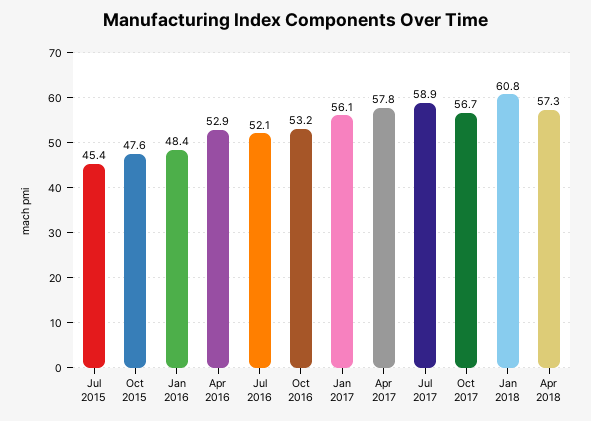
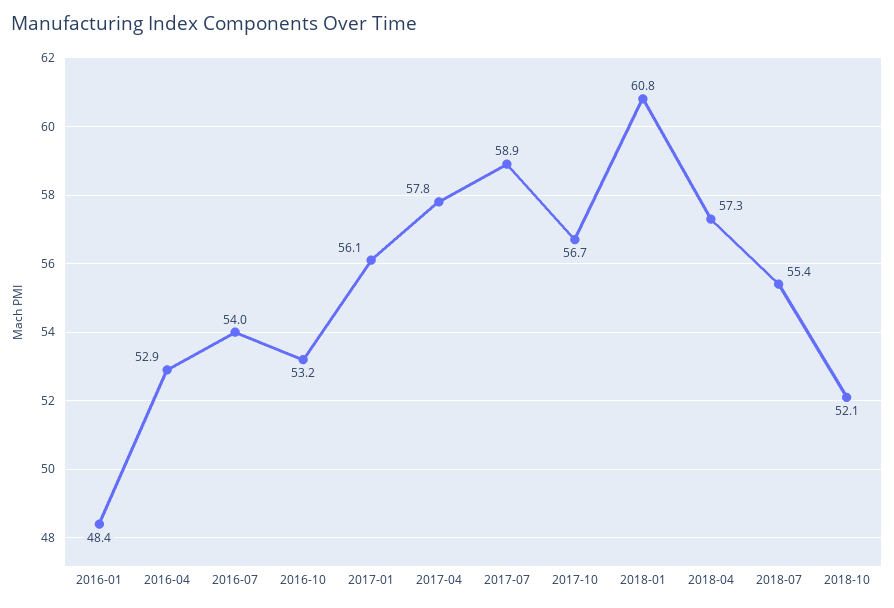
Jul 2015: 45.4 -> none
Oct 2015: 47.6 -> none
Jul 2016: 52.1 -> 54
2018-07: none -> 55.4
2018-10: none -> 52.1

